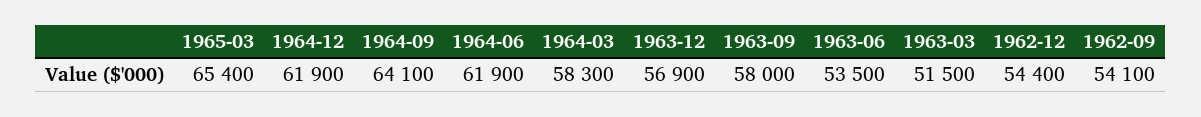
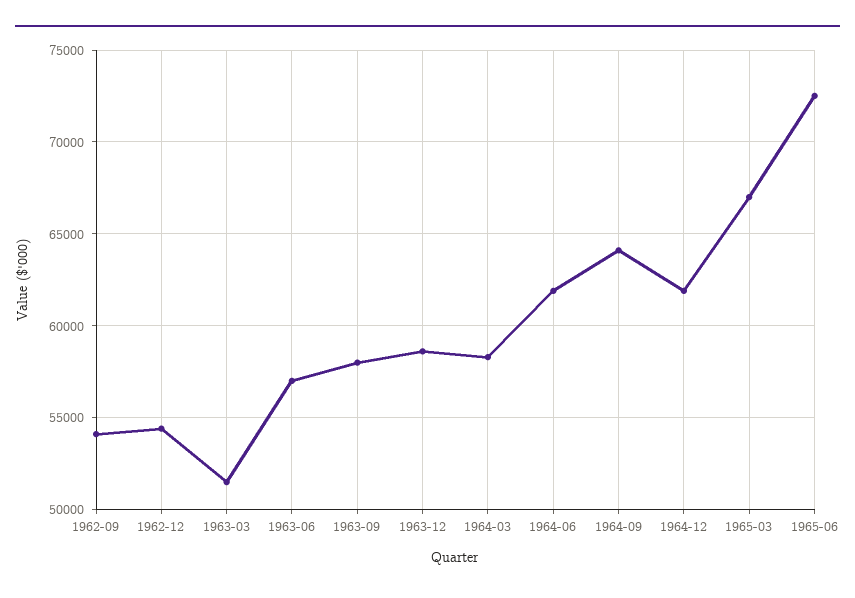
1965-03: 65400 -> 67000
1963-12: 56900 -> 58500
1963-06: 53500 -> 57000
1965-06: none -> 72500

